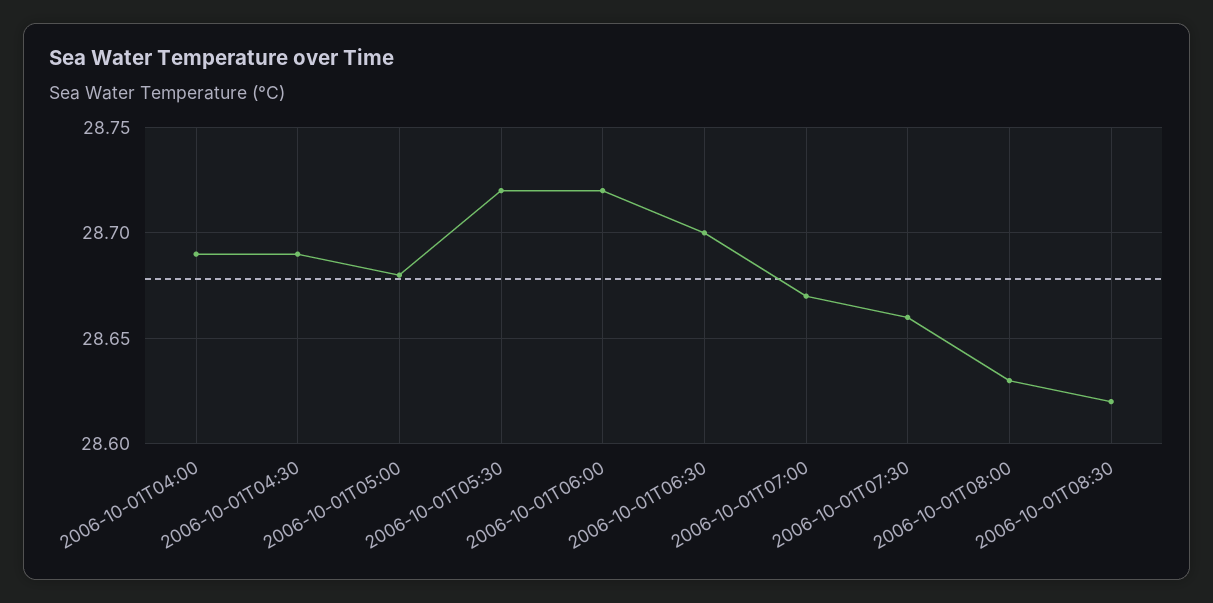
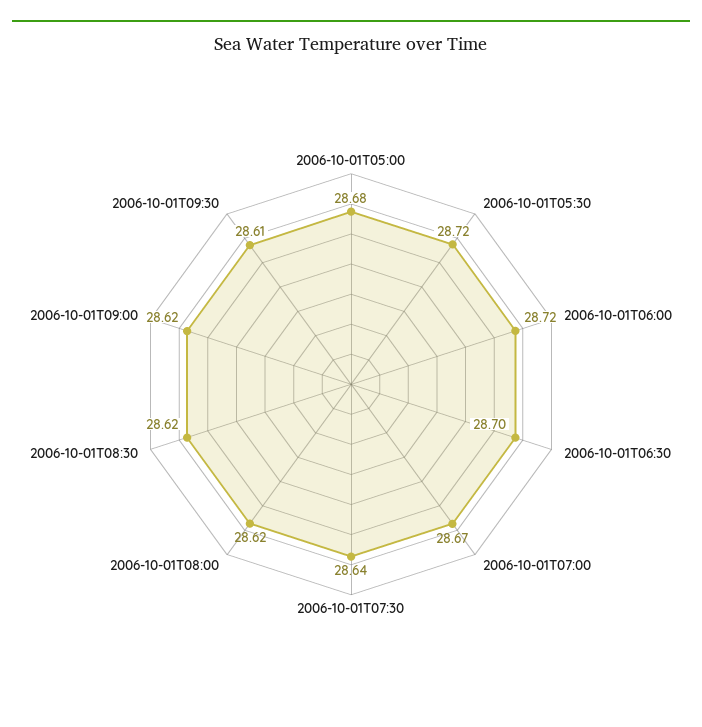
2006-10-01T04:00: 28.69 -> none
2006-10-01T04:30: 28.69 -> none
2006-10-01T07:30: 28.66 -> 28.64
2006-10-01T08:00: 28.63 -> 28.62
2006-10-01T09:00: none -> 28.62
2006-10-01T09:30: none -> 28.61

